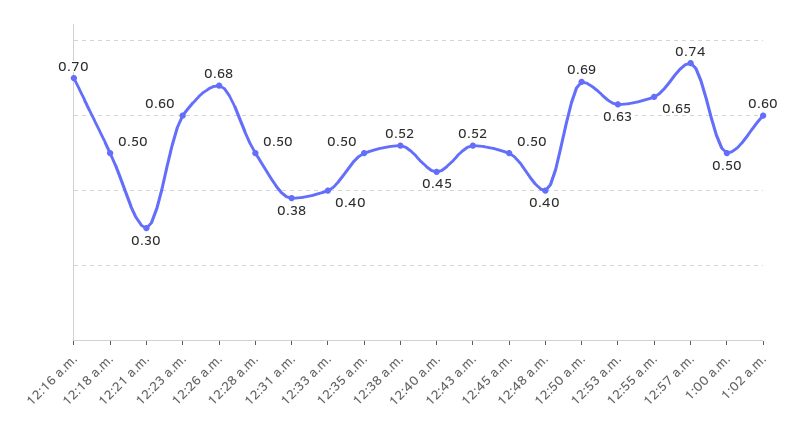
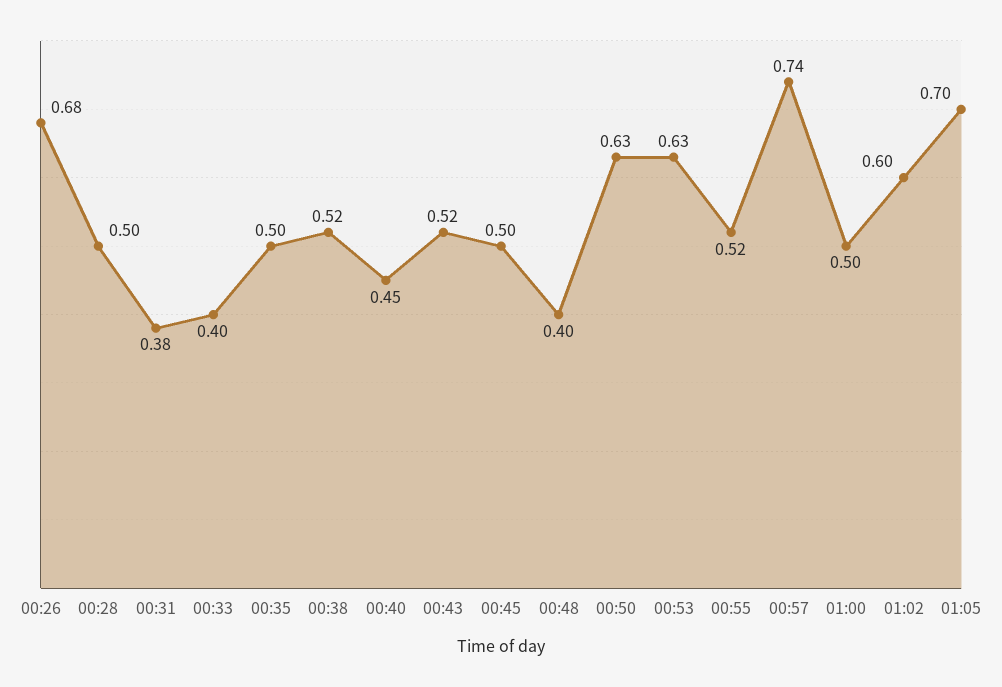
12:16 a.m.: 0.7 -> none
12:18 a.m.: 0.5 -> none
12:21 a.m.: 0.3 -> none
12:23 a.m.: 0.6 -> none
12:50 a.m.: 0.69 -> 0.63
12:55 a.m.: 0.65 -> 0.52
01:05: none -> 0.7

